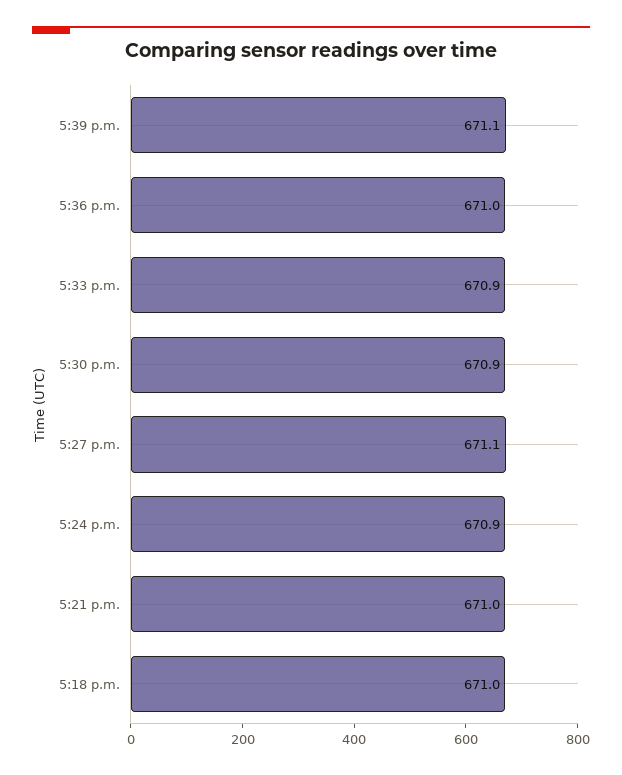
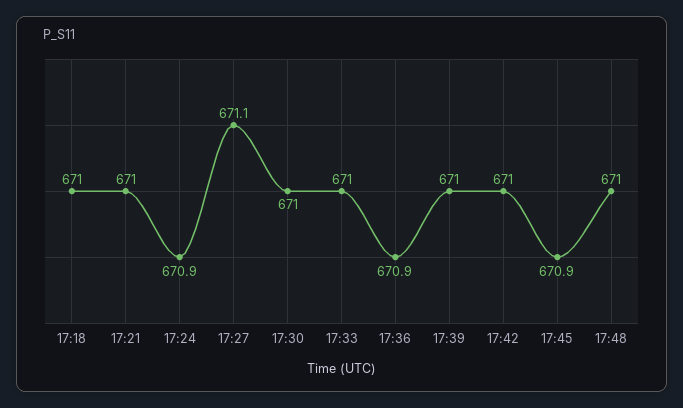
5:39 p.m.: 671.1 -> 671
5:36 p.m.: 671 -> 670.9
5:33 p.m.: 670.9 -> 671
5:30 p.m.: 670.9 -> 671
17:42: none -> 671
17:45: none -> 670.9
17:48: none -> 671

